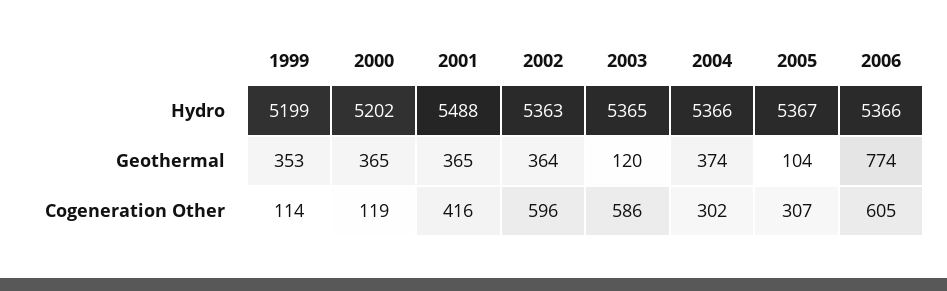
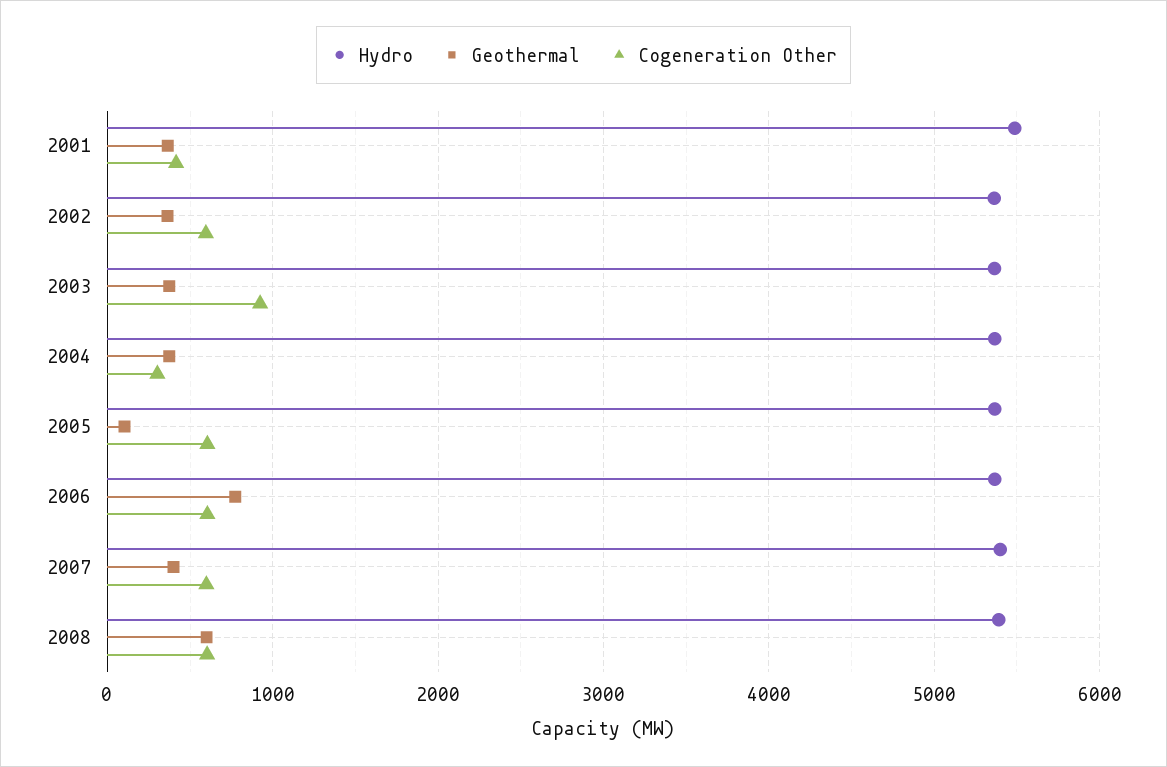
Hydro, 1999: 5199 -> none
Hydro, 2000: 5202 -> none
Geothermal, 1999: 353 -> none
Geothermal, 2000: 365 -> none
Geothermal, 2003: 120 -> 400
Cogeneration Other, 1999: 114 -> none
Cogeneration Other, 2000: 119 -> none
Cogeneration Other, 2003: 586 -> 900
Cogeneration Other, 2005: 307 -> 600
Hydro, 2007: none -> 5400
Geothermal, 2007: none -> 400
Cogeneration Other, 2007: none -> 600
Hydro, 2008: none -> 5400
Geothermal, 2008: none -> 600
Cogeneration Other, 2008: none -> 600

